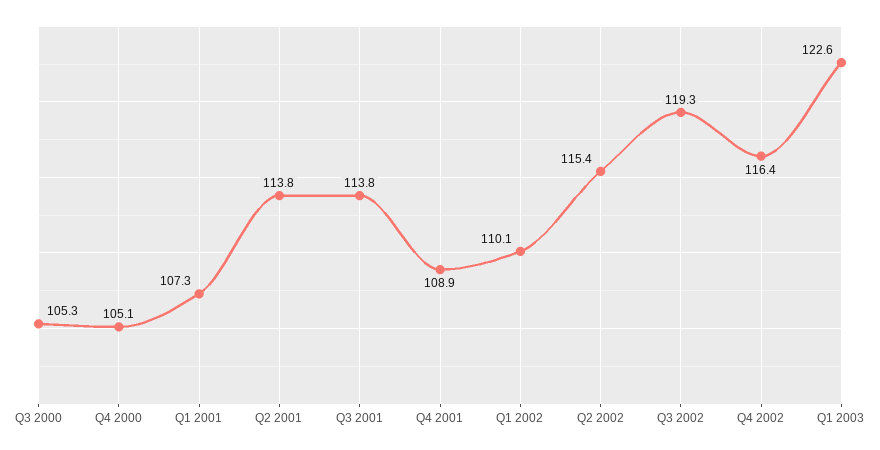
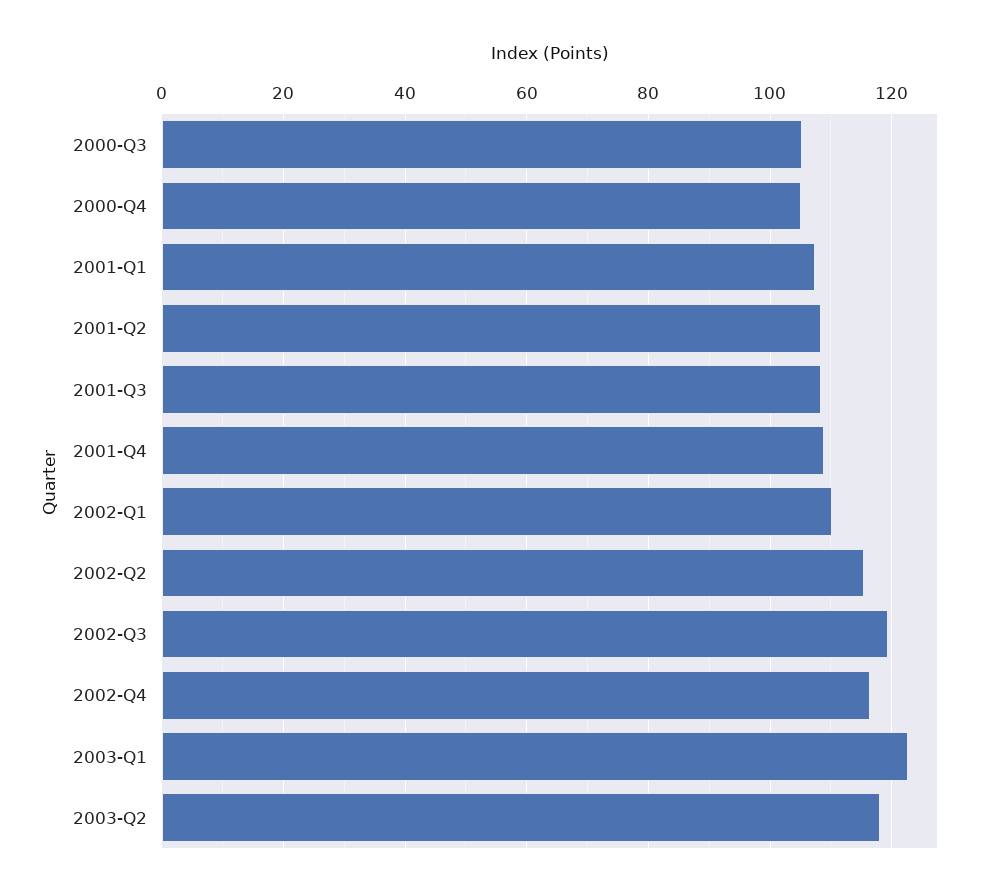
Q2 2001: 113.8 -> 108
Q3 2001: 113.8 -> 108
2003-Q2: none -> 118

